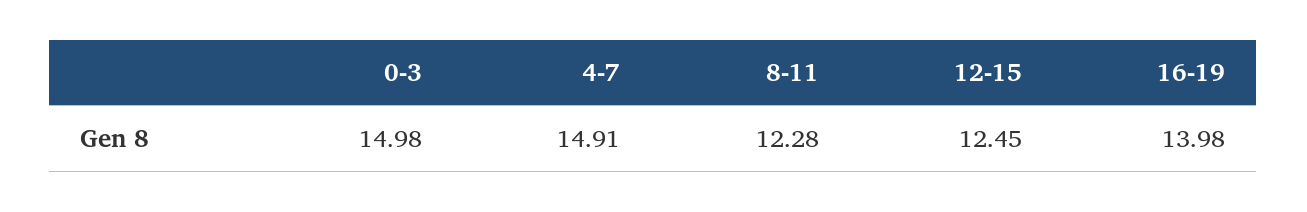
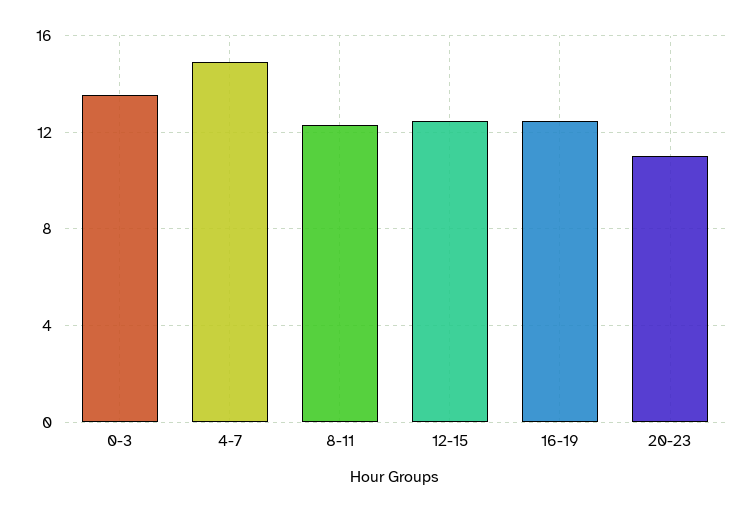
0-3: 14.98 -> 13.5
16-19: 13.98 -> 12.5
20-23: none -> 11

